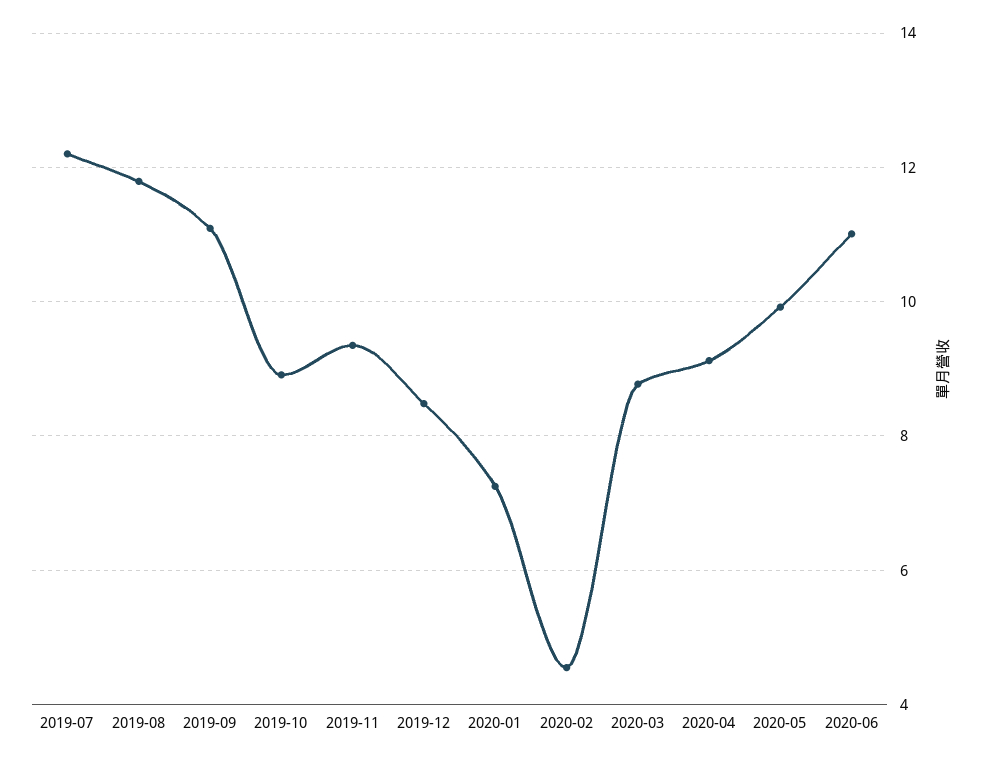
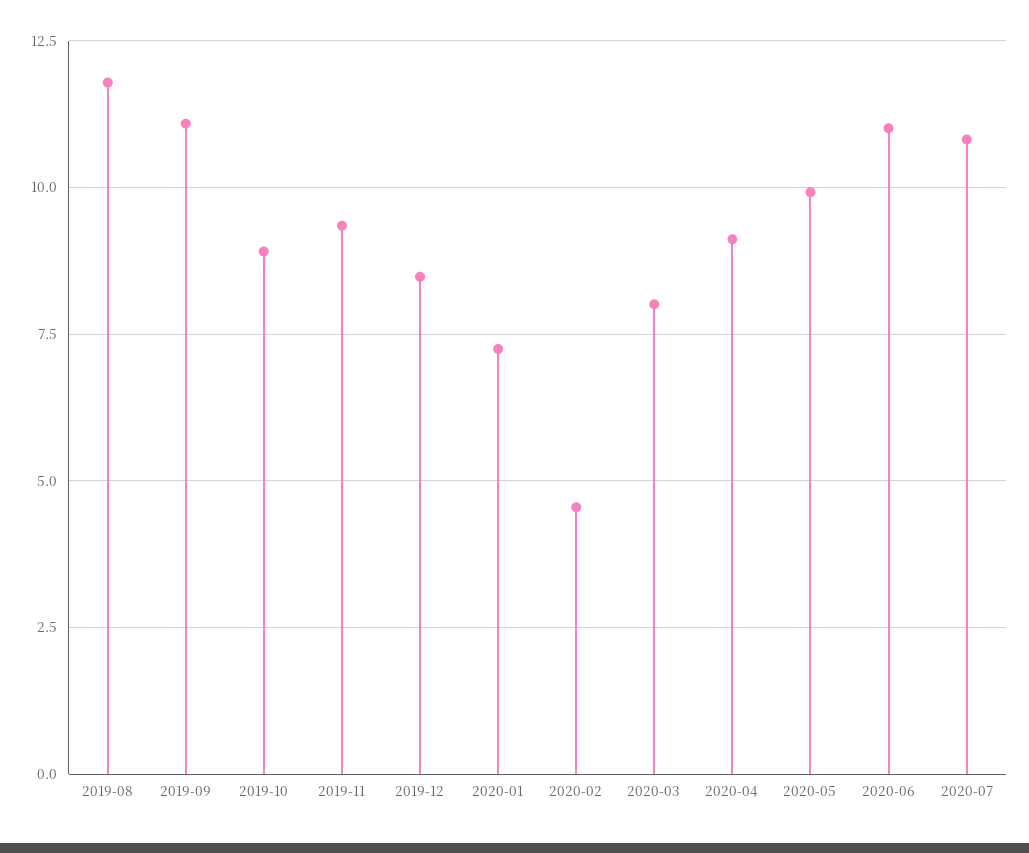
2019-07: 12.2 -> none
2020-03: 8.8 -> 8
2020-07: none -> 10.75

